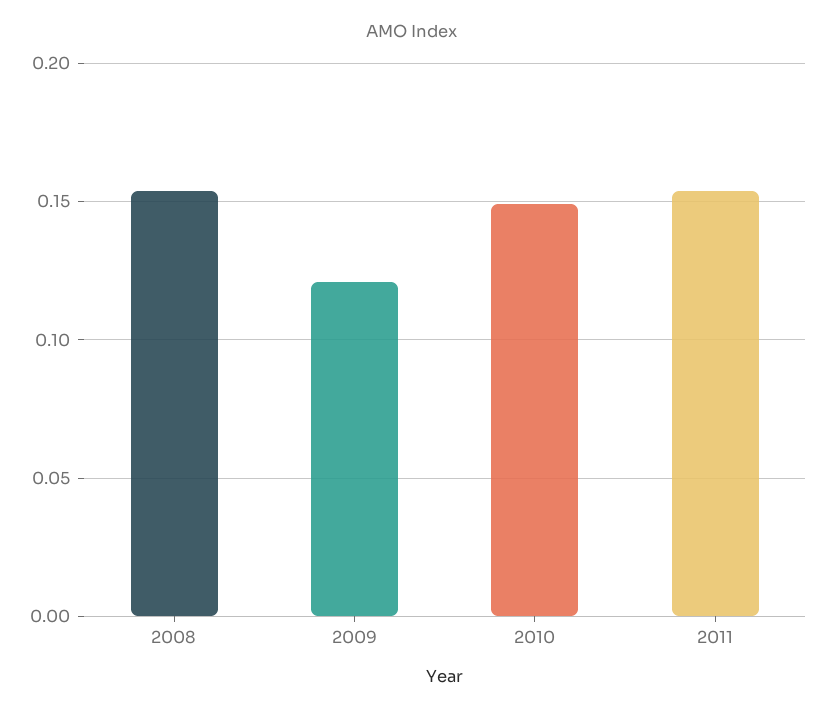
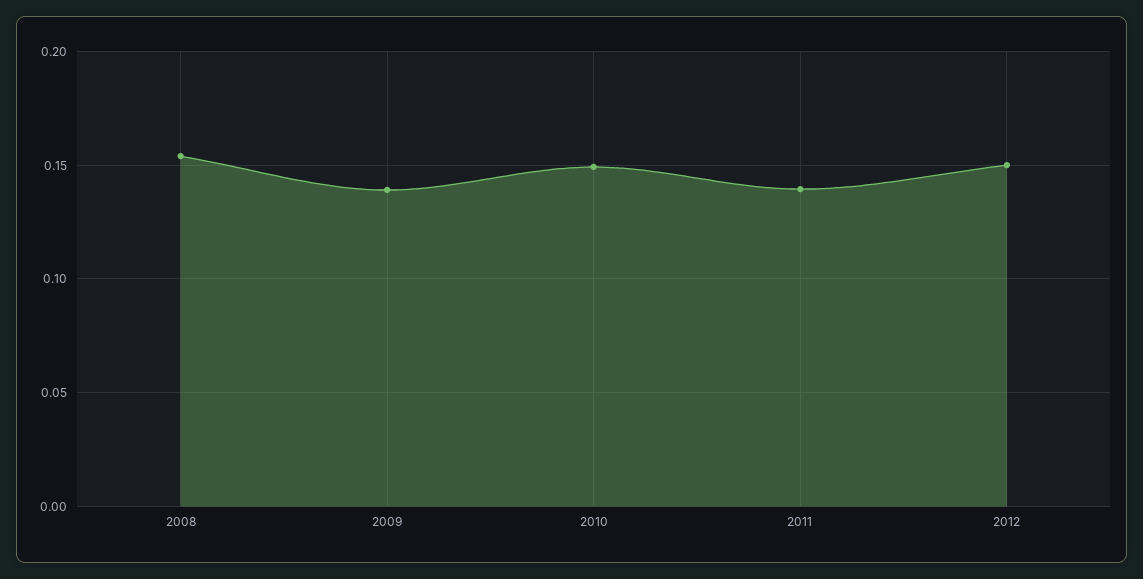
2009: 0.12 -> 0.14
2011: 0.155 -> 0.14
2012: none -> 0.15

